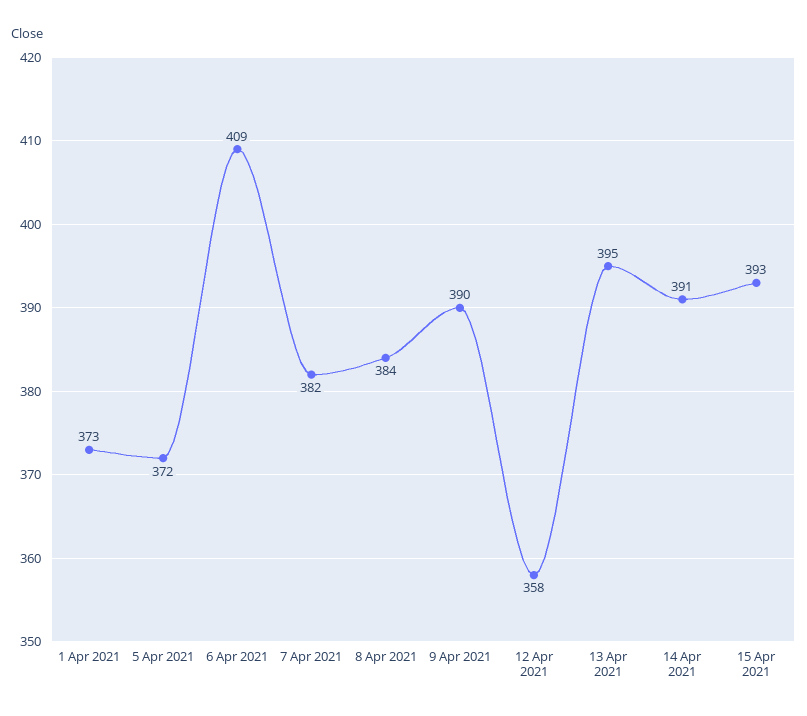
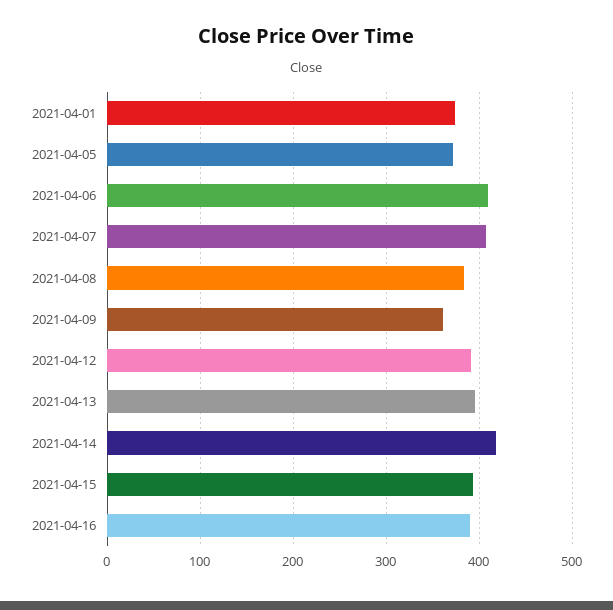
7 Apr 2021: 382 -> 410
9 Apr 2021: 390 -> 360
12 Apr 2021: 358 -> 390
14 Apr 2021: 391 -> 420
2021-04-16: none -> 390

